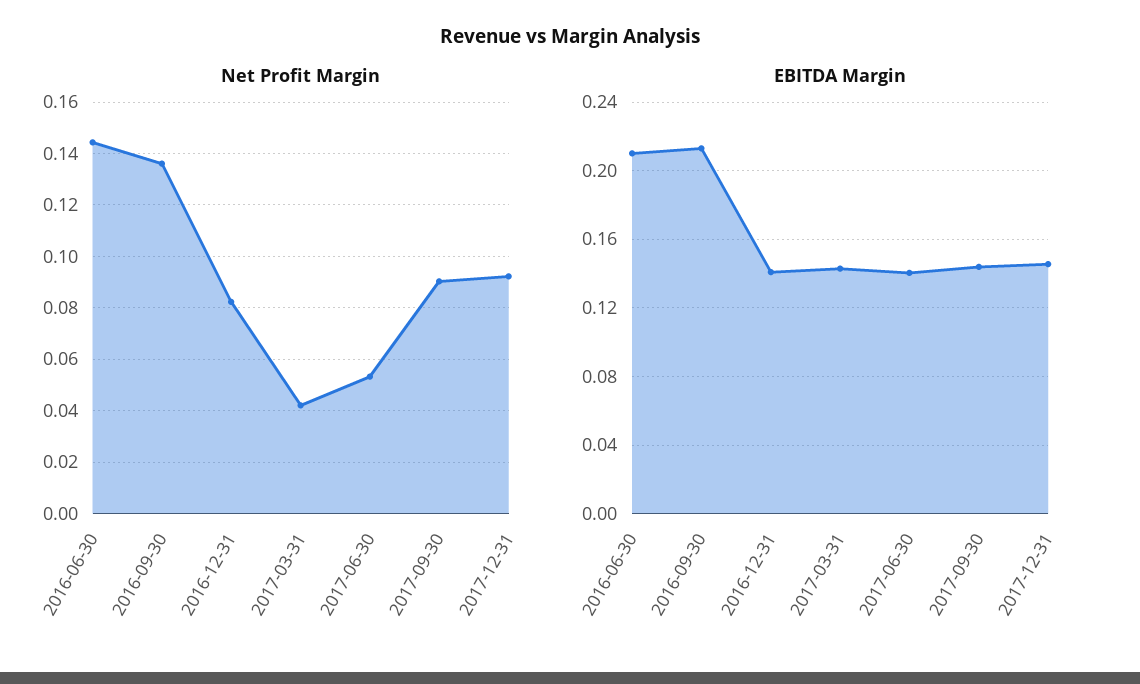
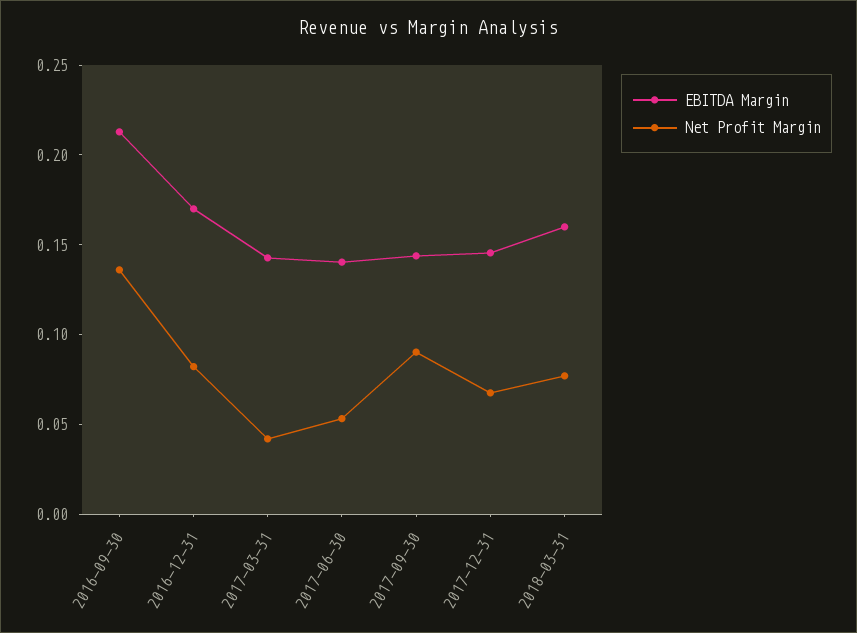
Net Profit Margin, 2016-06-30: 0.145 -> none
Net Profit Margin, 2017-12-31: 0.0925 -> 0.07
EBITDA Margin, 2016-06-30: 0.21 -> none
EBITDA Margin, 2016-12-31: 0.14 -> 0.17
EBITDA Margin, 2018-03-31: none -> 0.16
Net Profit Margin, 2018-03-31: none -> 0.08

